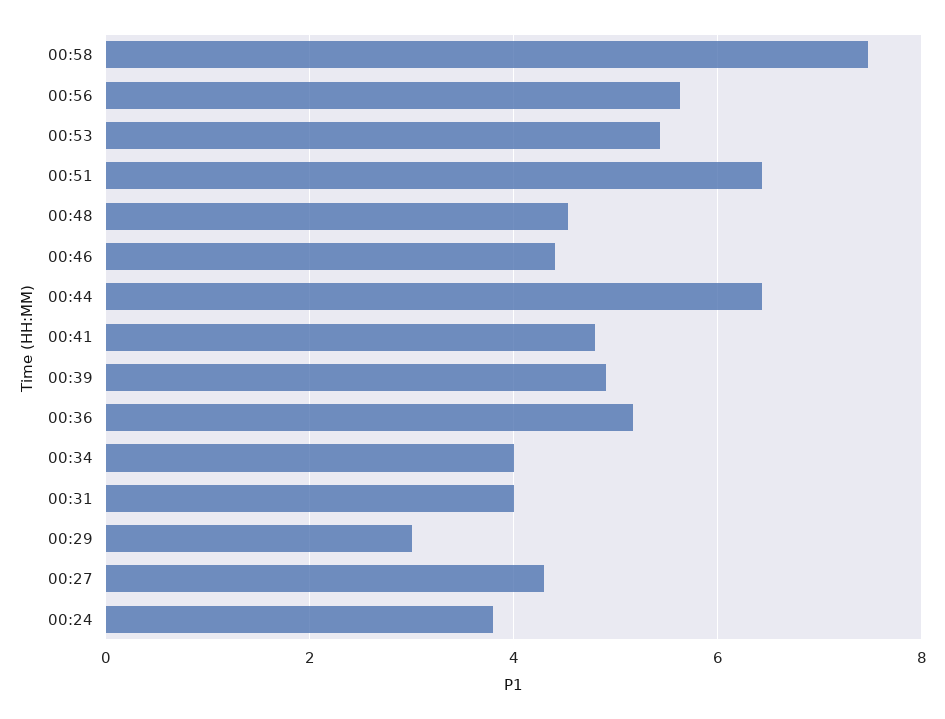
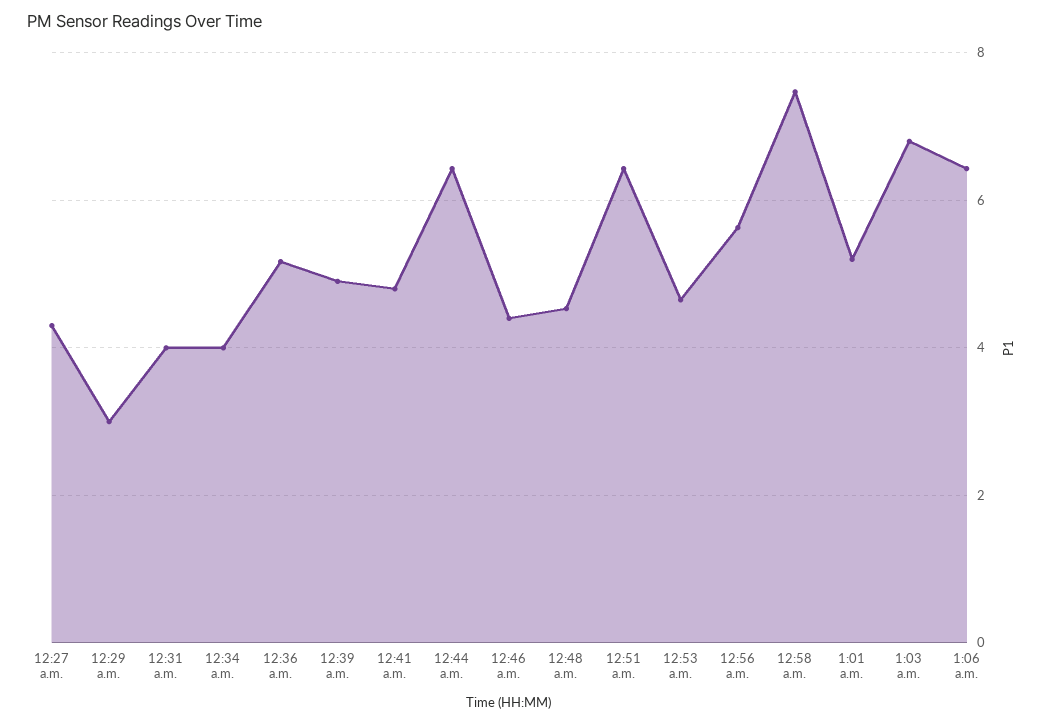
00:53: 5.4 -> 4.6
00:24: 3.8 -> none
1:01 a.m.: none -> 5.2
1:03 a.m.: none -> 6.8
1:06 a.m.: none -> 6.4

